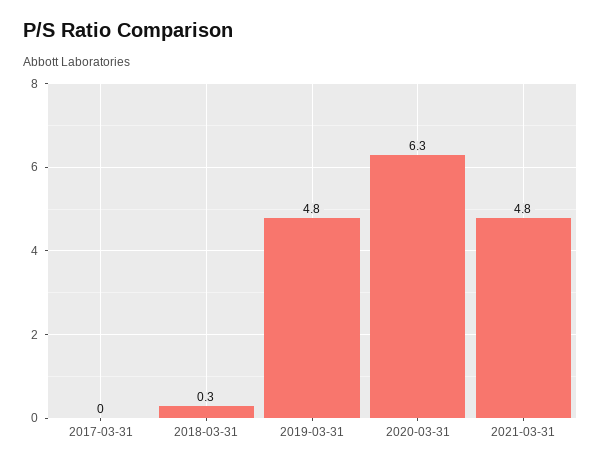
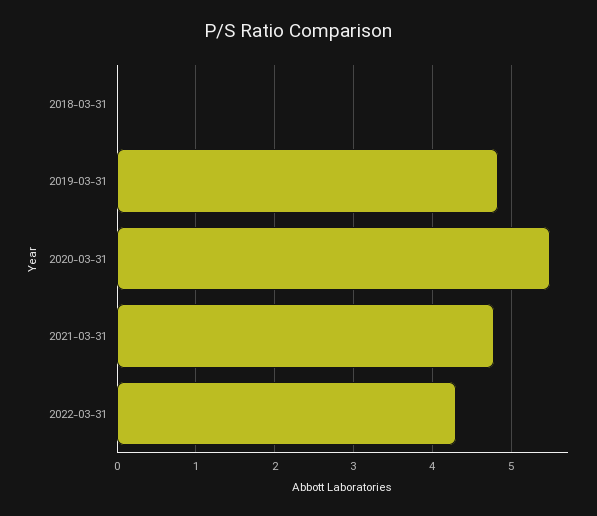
2017-03-31: 0 -> none
2018-03-31: 0.3 -> 0
2020-03-31: 6.3 -> 5.5
2022-03-31: none -> 4.3

